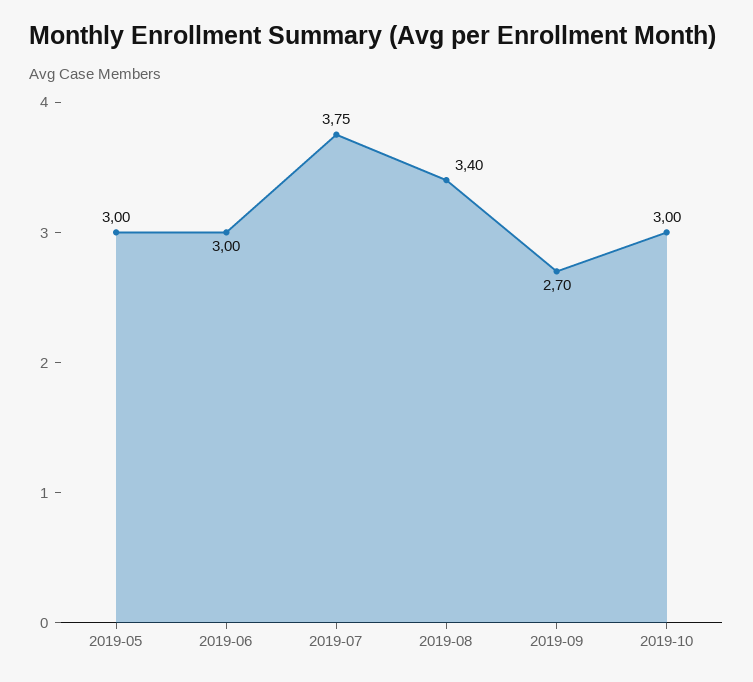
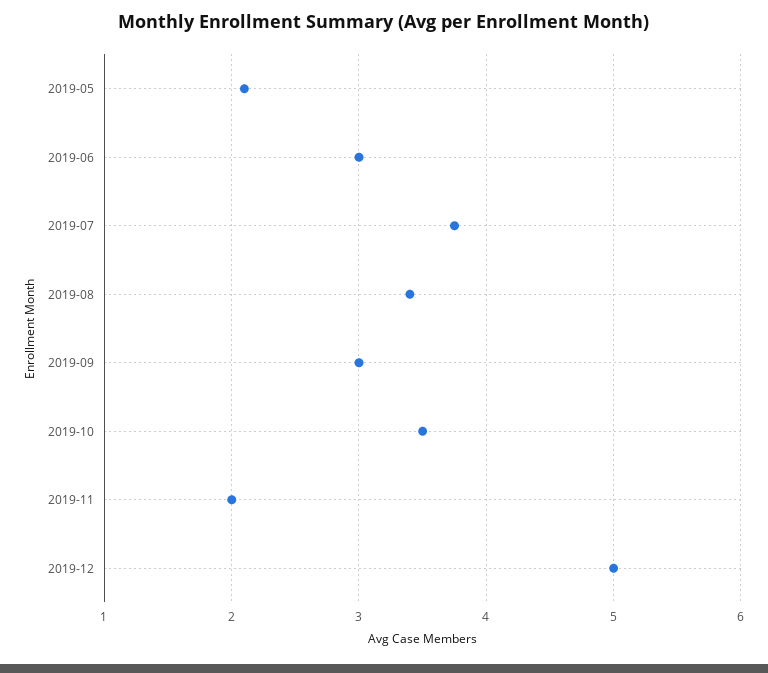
2019-05: 3 -> 2.1
2019-09: 2.7 -> 3
2019-10: 3 -> 3.5
2019-11: none -> 2
2019-12: none -> 5

